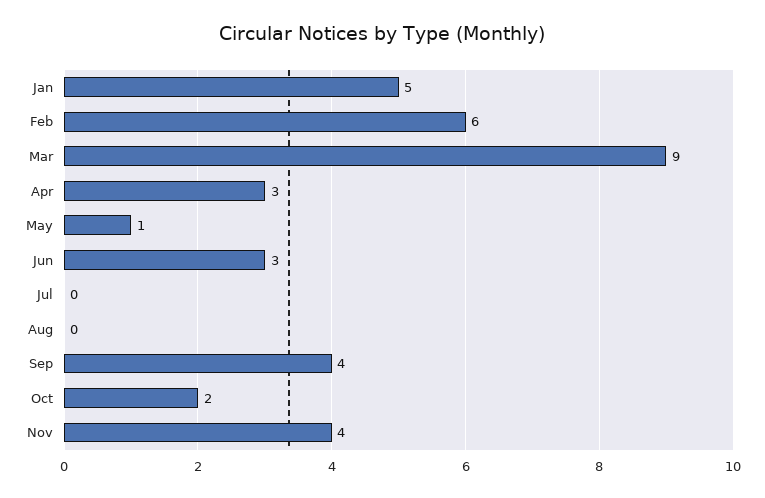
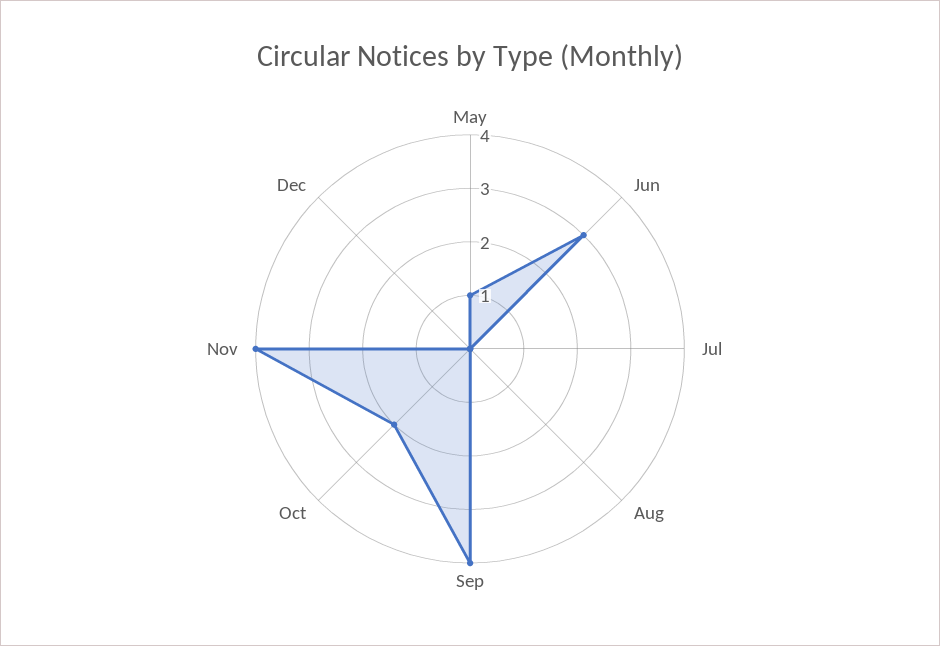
Jan: 5 -> none
Feb: 6 -> none
Mar: 9 -> none
Apr: 3 -> none
Dec: none -> 0

